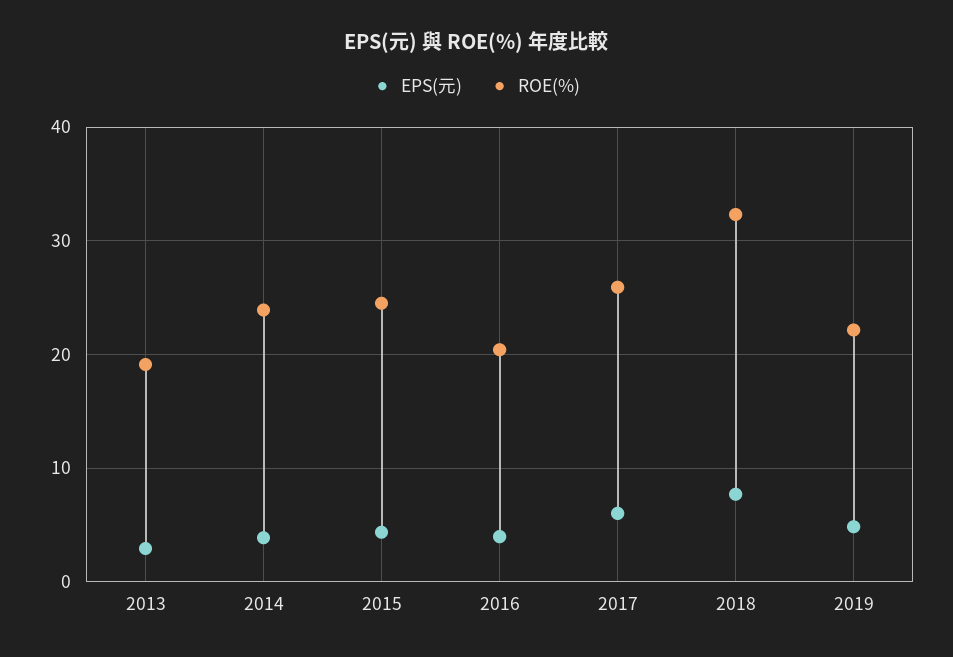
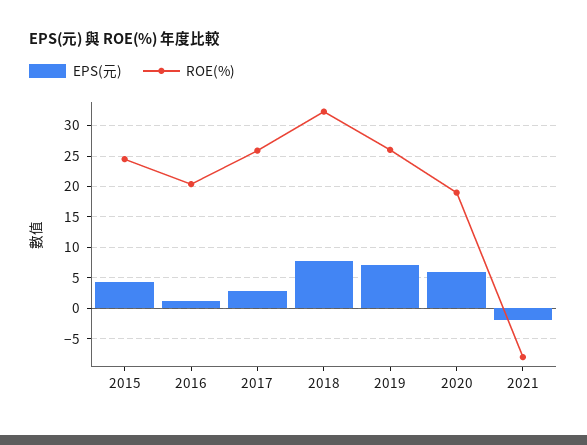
EPS(元), 2013: 3 -> none
ROE(%), 2013: 19 -> none
EPS(元), 2014: 4 -> none
ROE(%), 2014: 24 -> none
EPS(元), 2016: 4 -> 1
EPS(元), 2017: 6 -> 3
EPS(元), 2019: 5 -> 7
ROE(%), 2019: 22 -> 26
EPS(元), 2020: none -> 6
ROE(%), 2020: none -> 19
EPS(元), 2021: none -> -2
ROE(%), 2021: none -> -8

